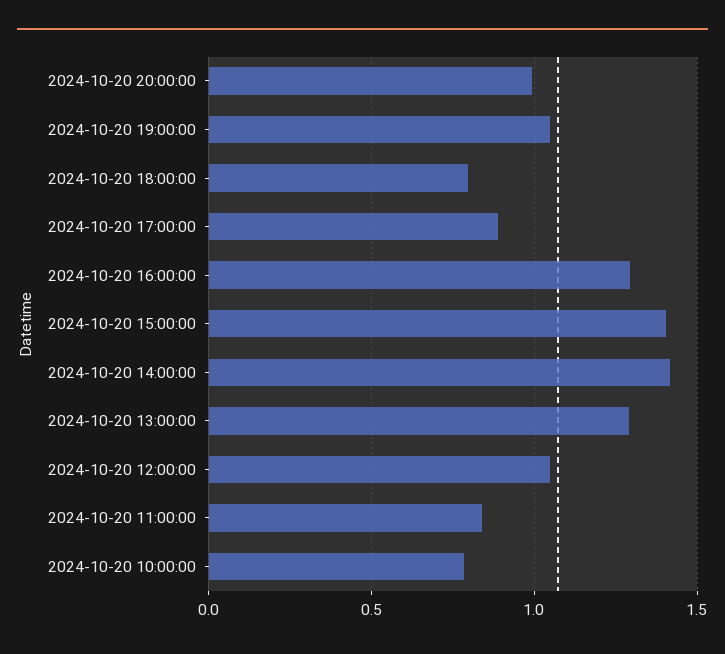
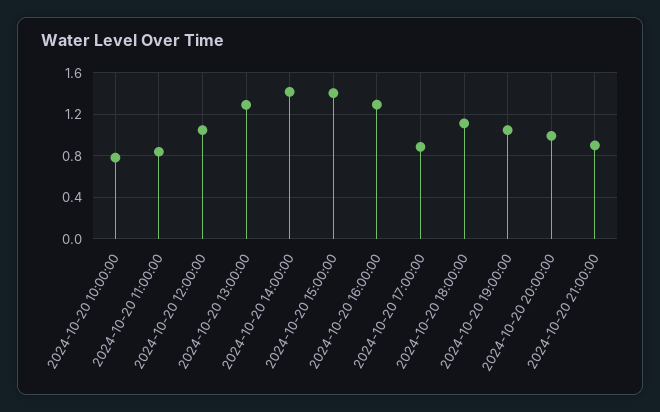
2024-10-20 18:00:00: 0.8 -> 1.1
2024-10-20 21:00:00: none -> 0.9

